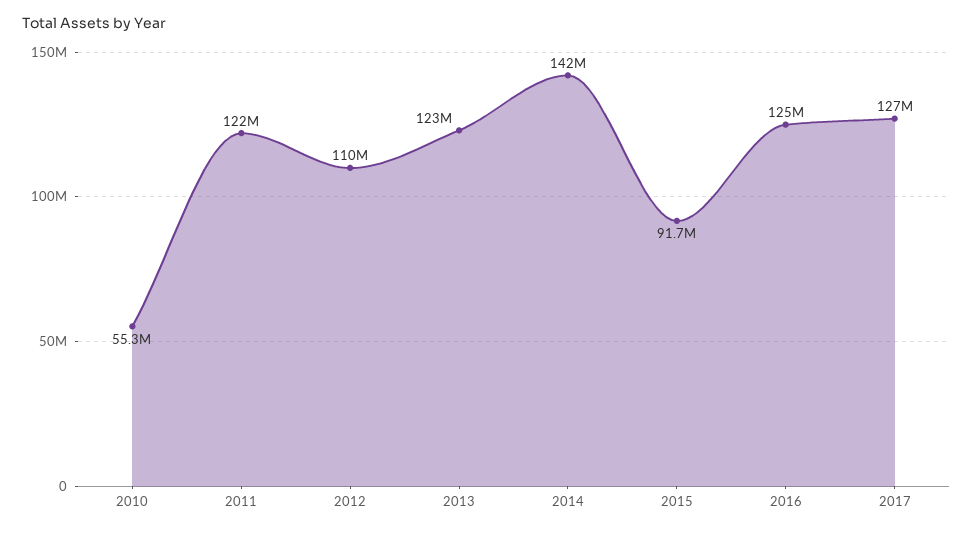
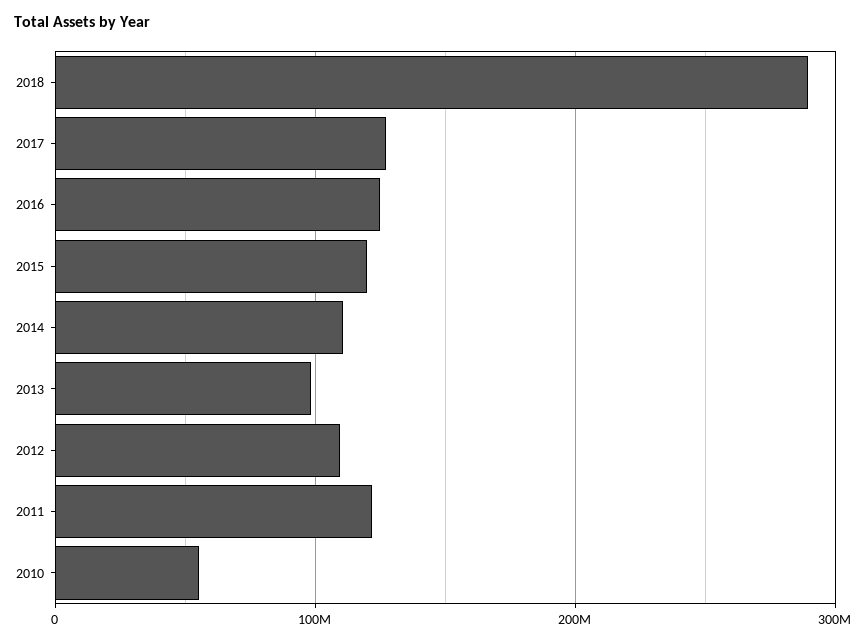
2013: 123000000 -> 100000000
2014: 142000000 -> 110000000
2015: 91700000 -> 120000000
2018: none -> 290000000

